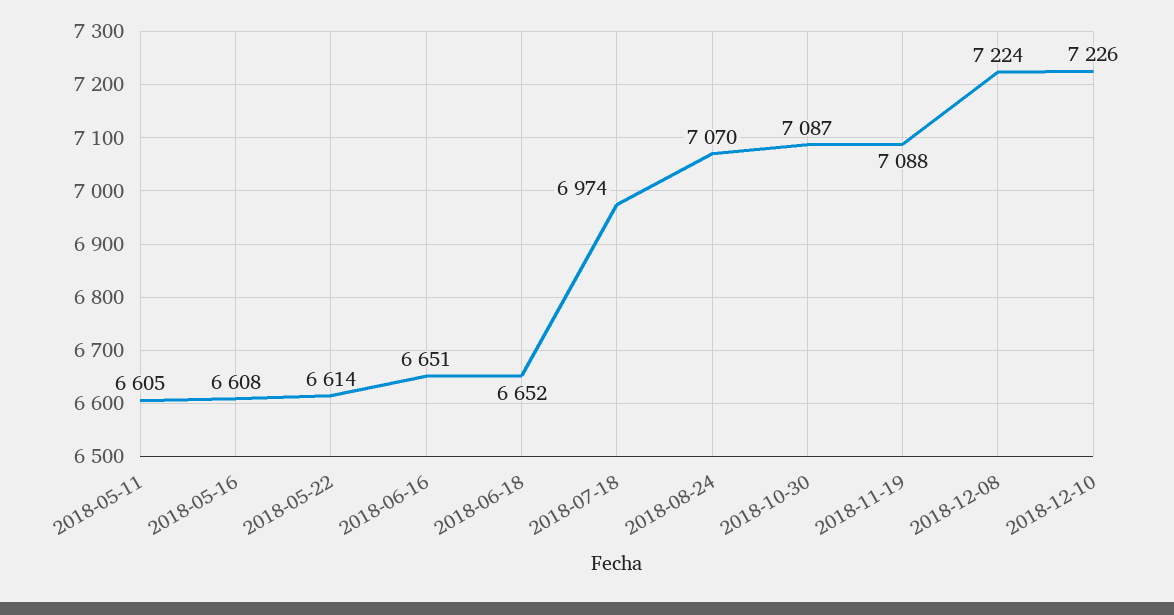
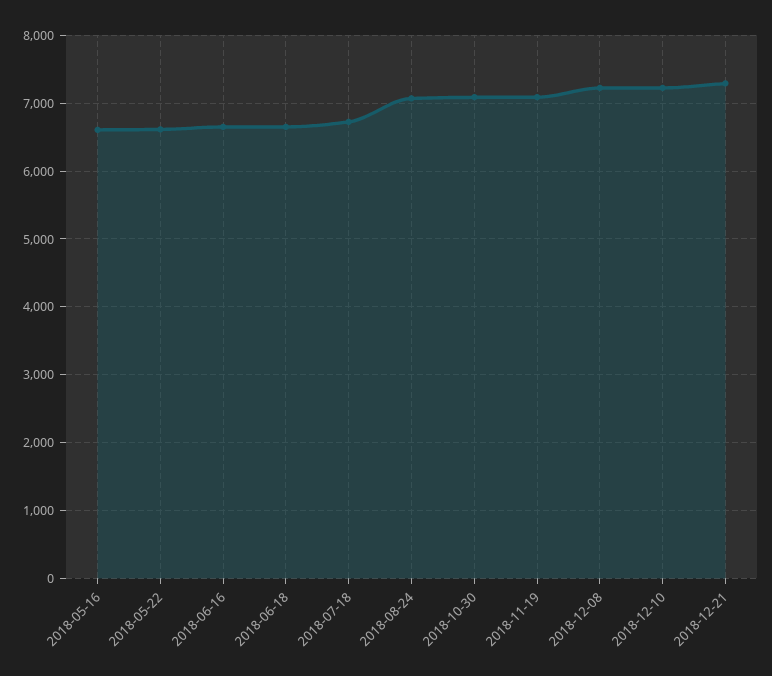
2018-05-11: 6605 -> none
2018-07-18: 6974 -> 6700
2018-12-21: none -> 7300

